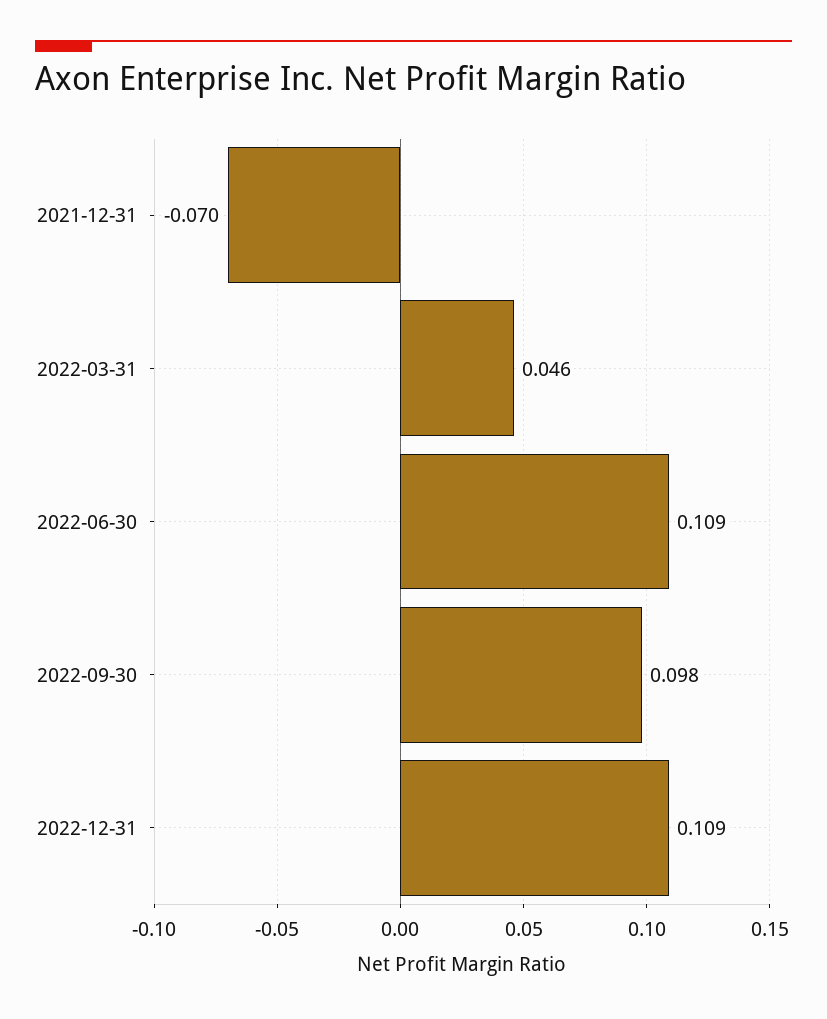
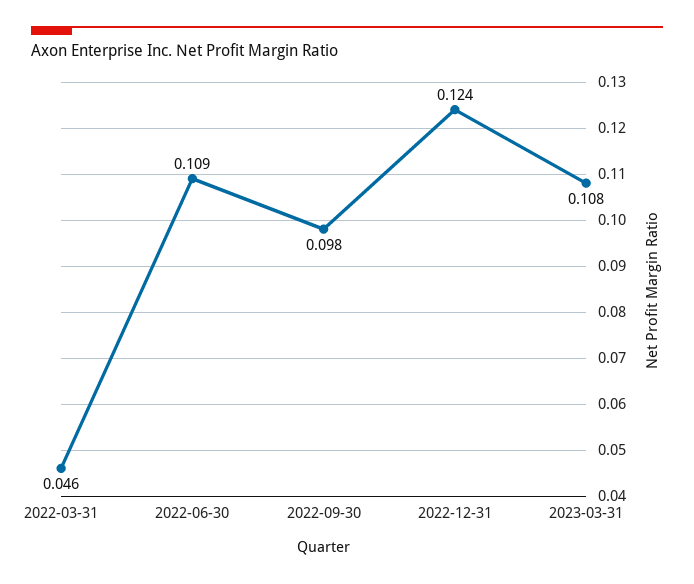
2021-12-31: -0.07 -> none
2022-12-31: 0.109 -> 0.124
2023-03-31: none -> 0.108

